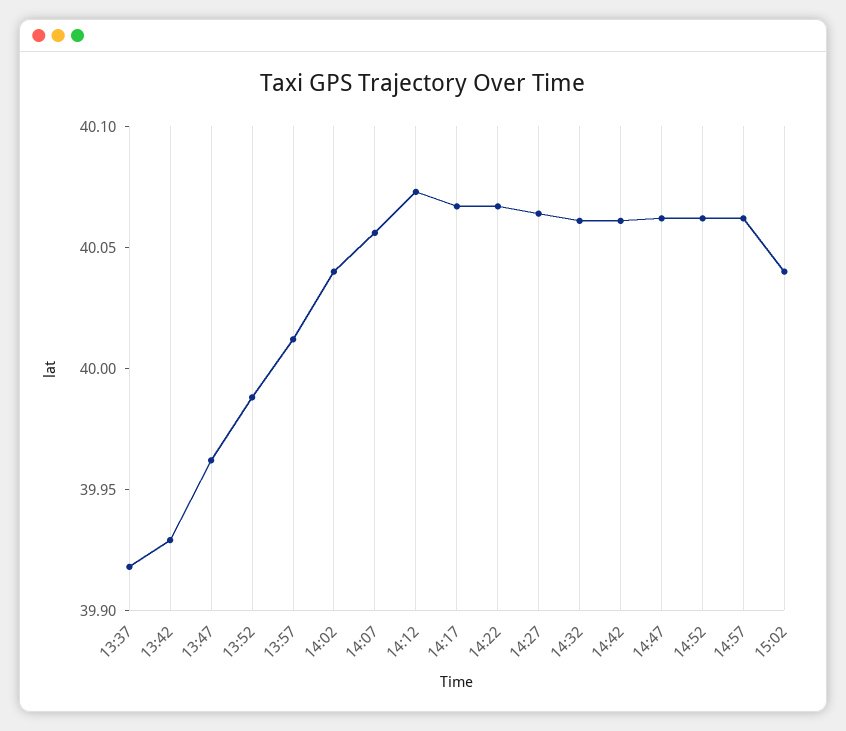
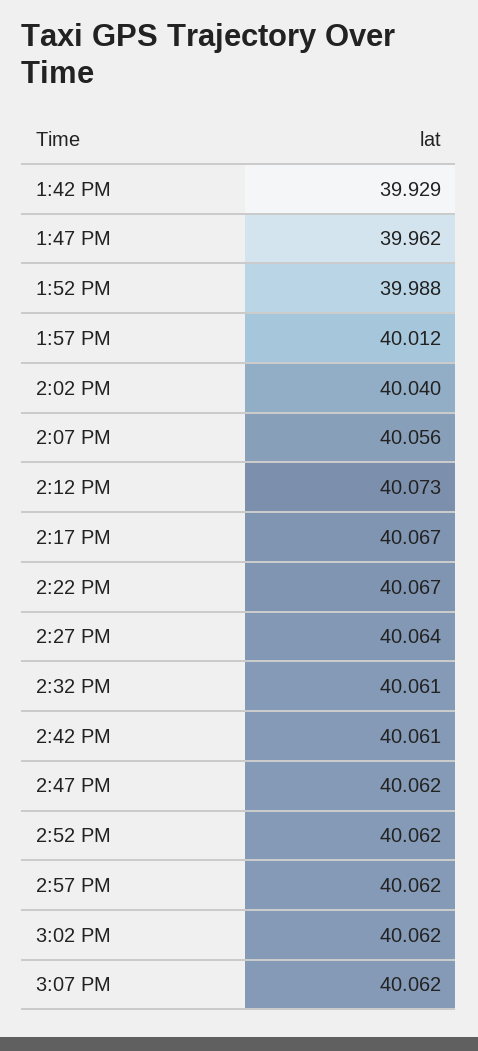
13:37: 39.92 -> none
15:02: 40.04 -> 40.062
3:07 PM: none -> 40.062

